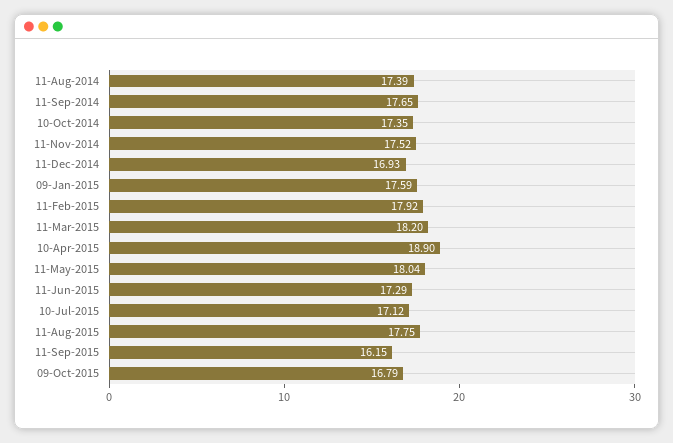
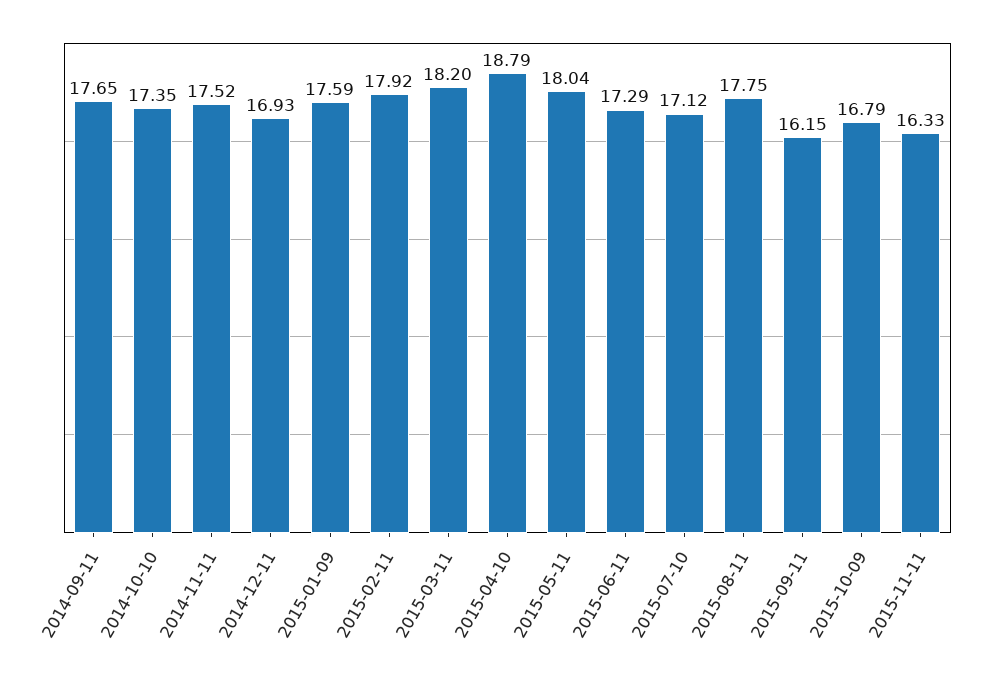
11-Aug-2014: 17.39 -> none
10-Apr-2015: 18.9 -> 18.79
2015-11-11: none -> 16.33

